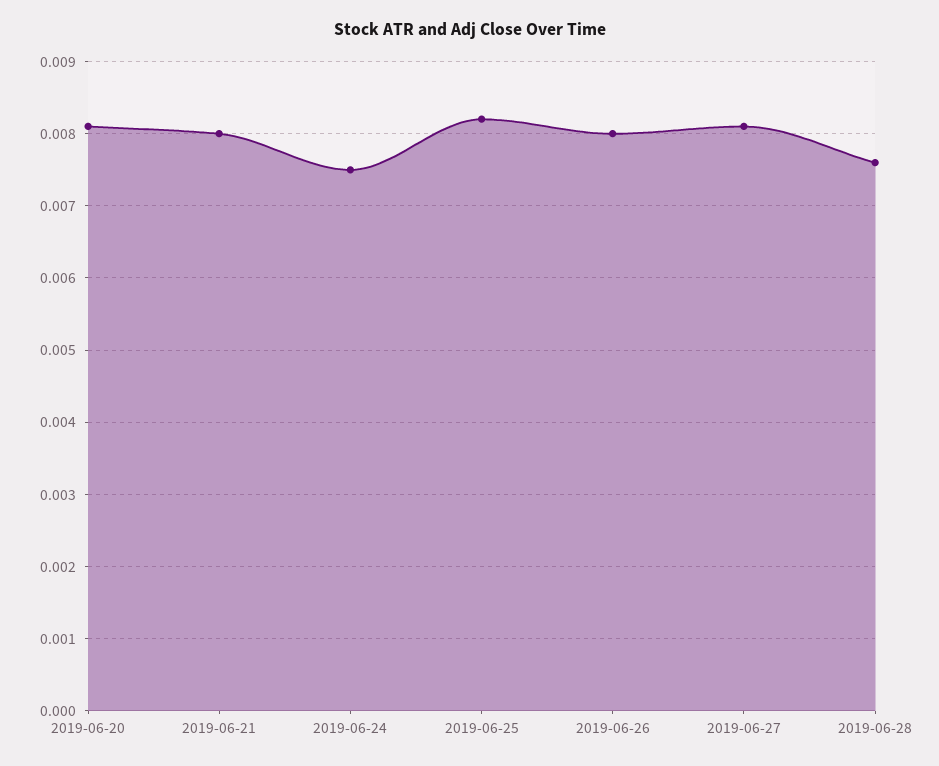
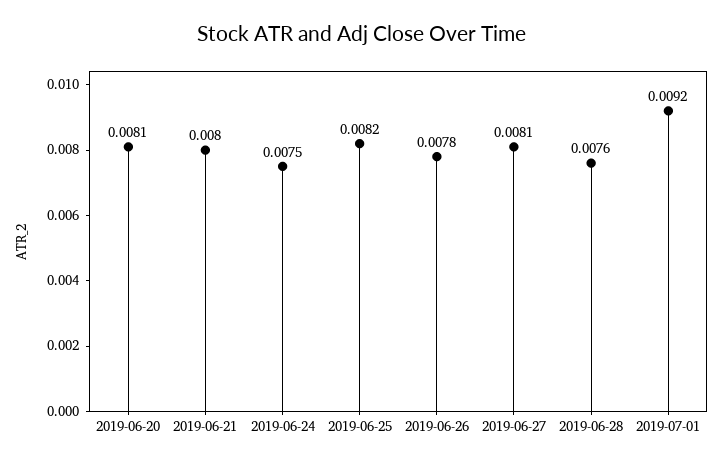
2019-06-26: 0.008 -> 0.0078
2019-07-01: none -> 0.0092

